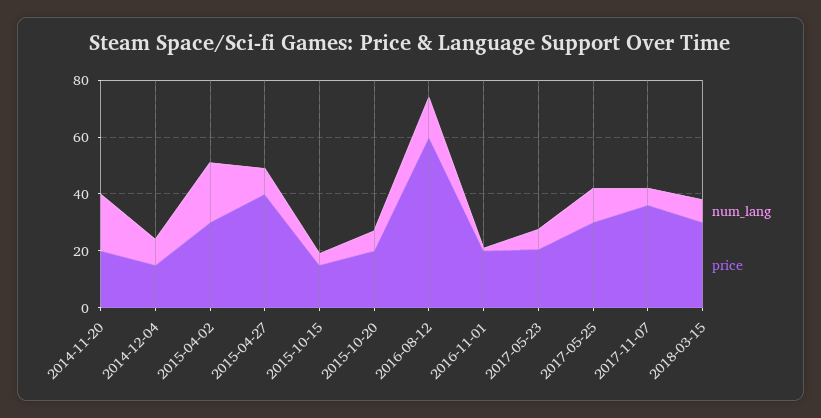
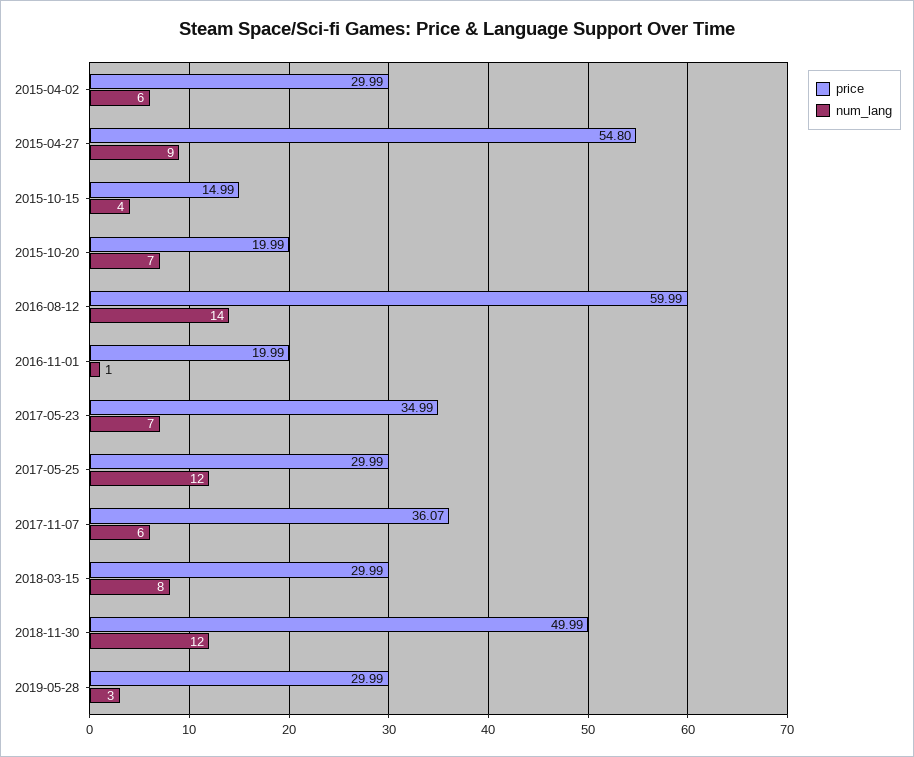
num_lang, 2014-11-20: 20 -> none
price, 2014-11-20: 20 -> none
num_lang, 2014-12-04: 10 -> none
price, 2014-12-04: 15 -> none
num_lang, 2015-04-02: 20 -> 6
price, 2015-04-27: 40 -> 54.8
price, 2017-05-23: 20 -> 34.99
price, 2018-11-30: none -> 49.99
num_lang, 2018-11-30: none -> 12
price, 2019-05-28: none -> 29.99
num_lang, 2019-05-28: none -> 3

